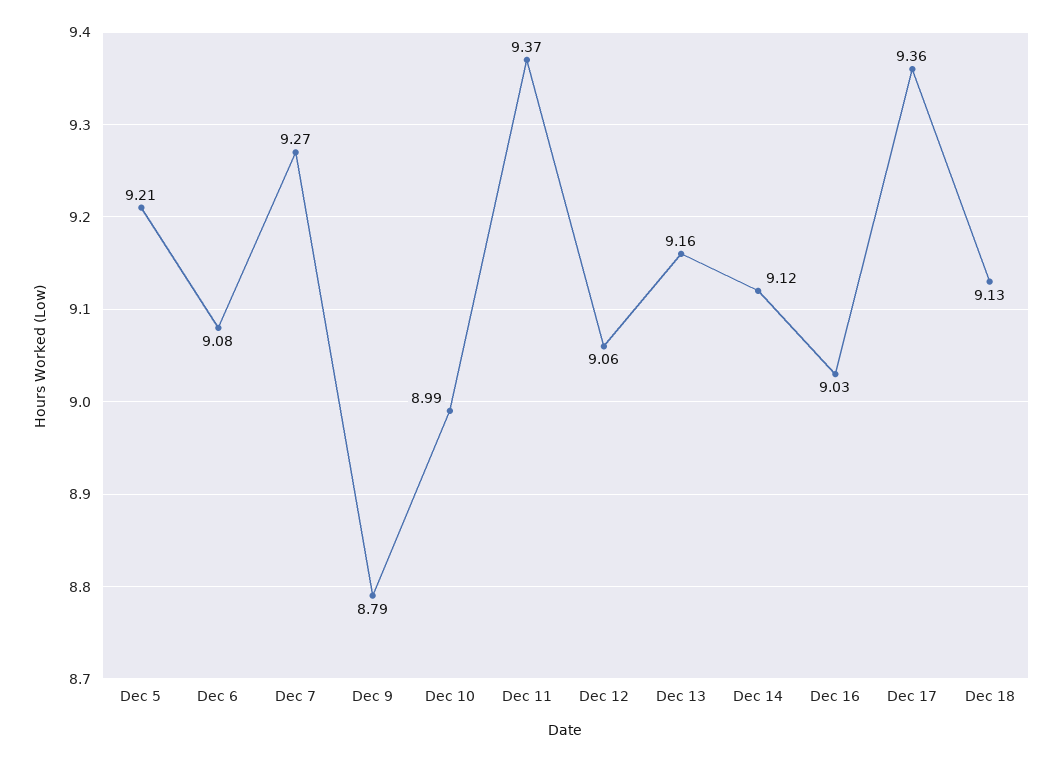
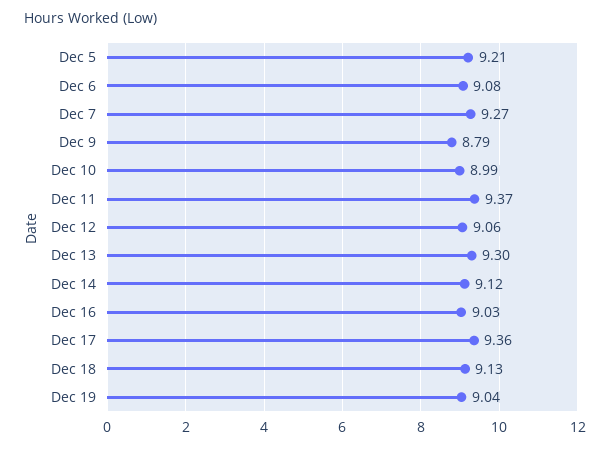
Dec 13: 9.16 -> 9.3
Dec 19: none -> 9.04

